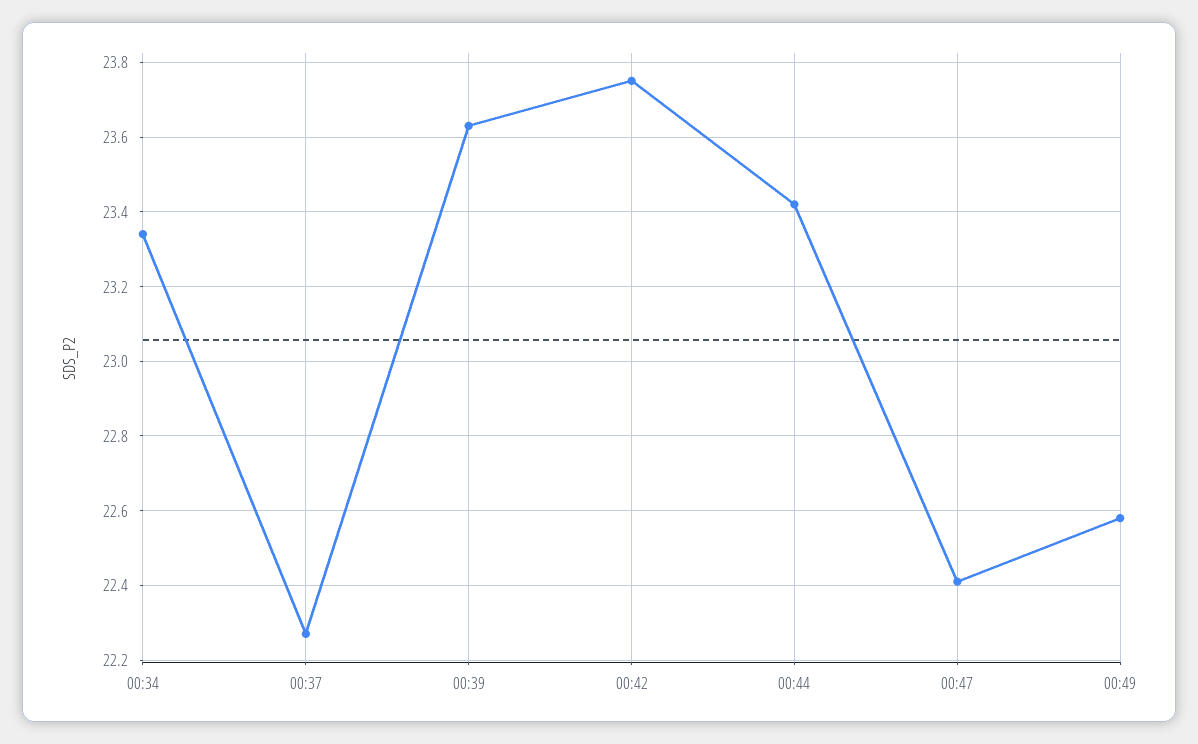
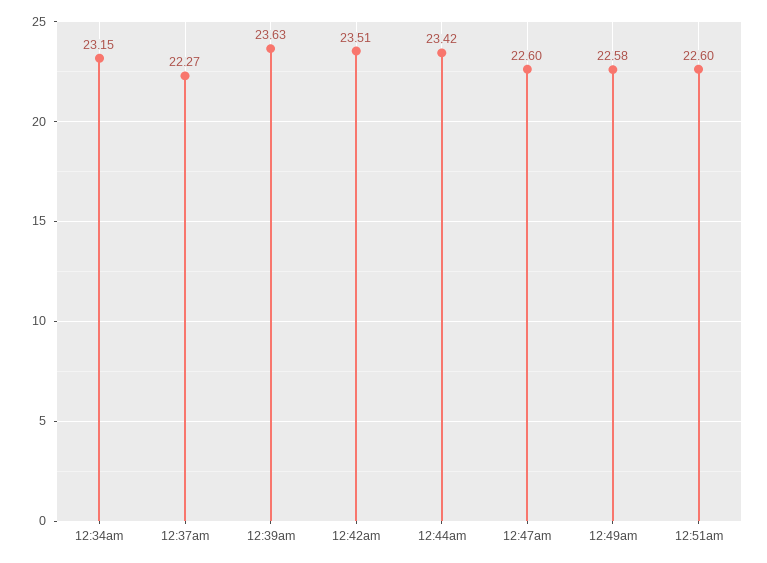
00:34: 23.35 -> 23.15
00:42: 23.75 -> 23.51
00:47: 22.4 -> 22.6
12:51am: none -> 22.6

